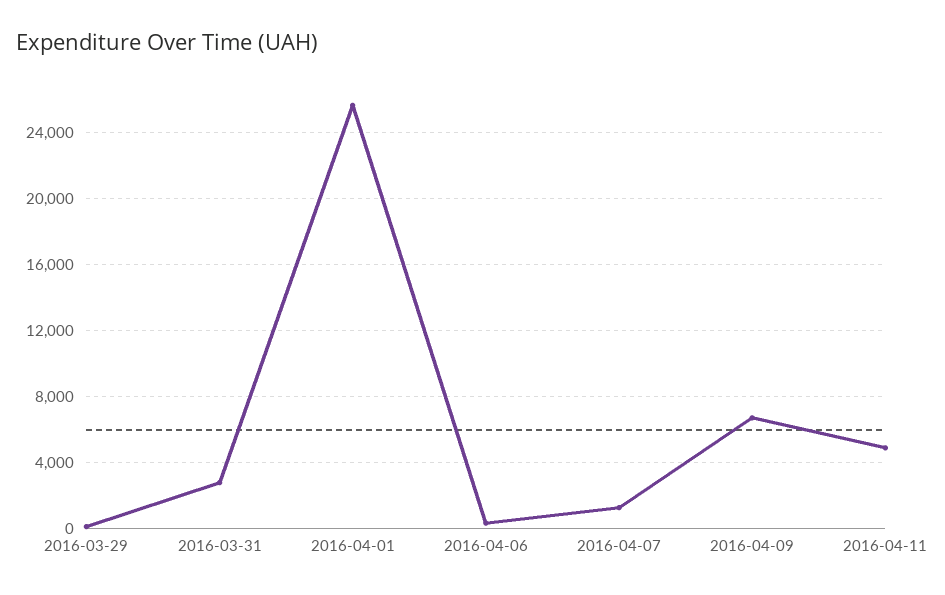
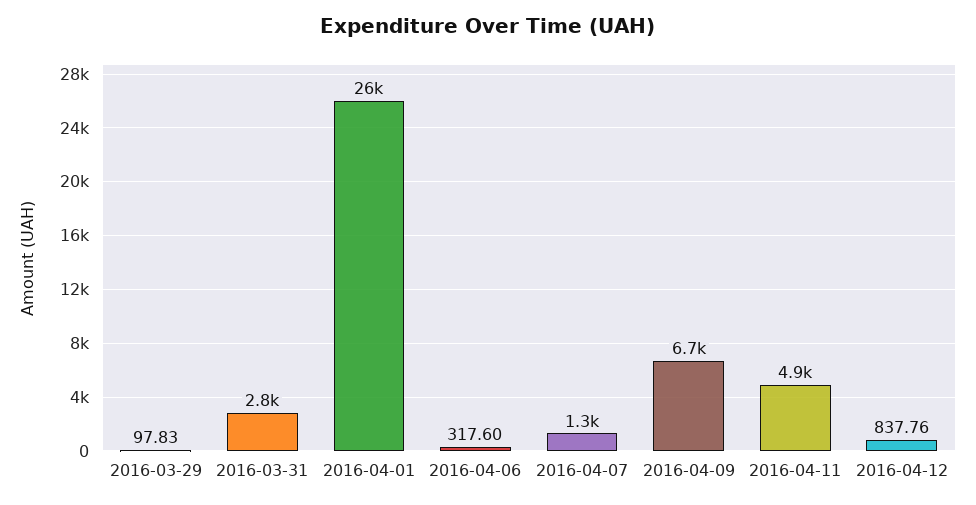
2016-04-12: none -> 837.76

